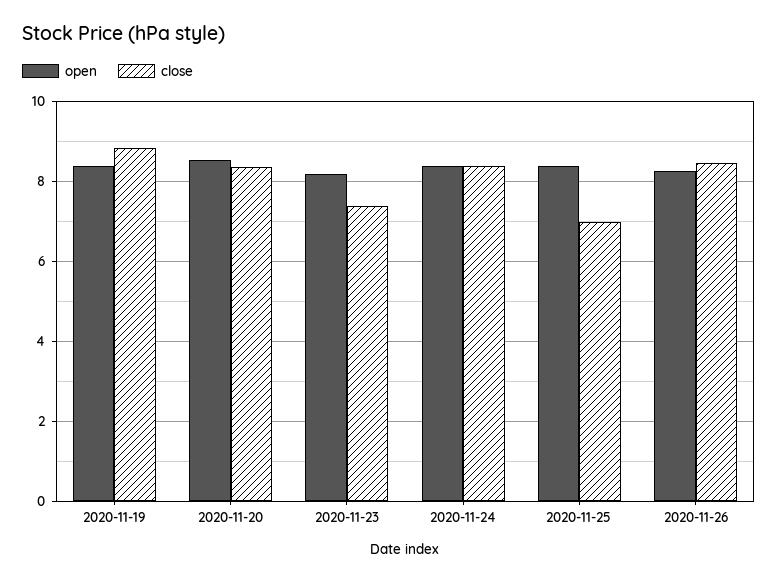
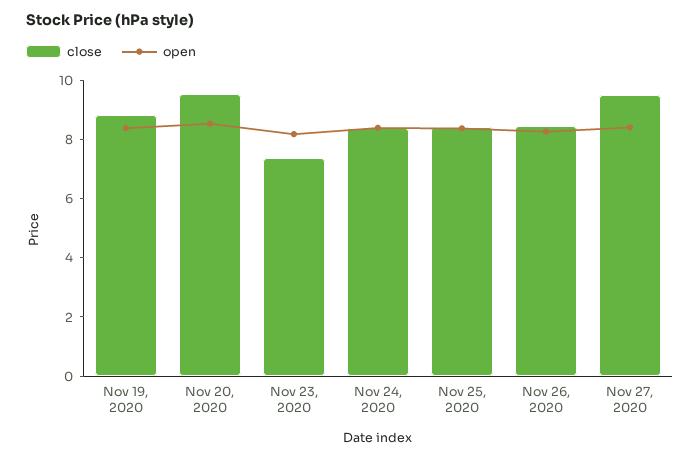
close, 2020-11-20: 8.4 -> 9.5
close, 2020-11-25: 7 -> 8.5
close, Nov 27, 2020: none -> 9.5
open, Nov 27, 2020: none -> 8.5

